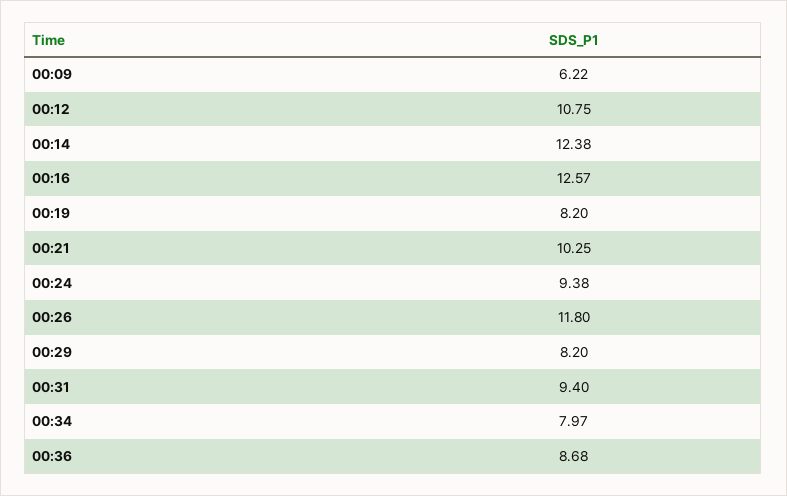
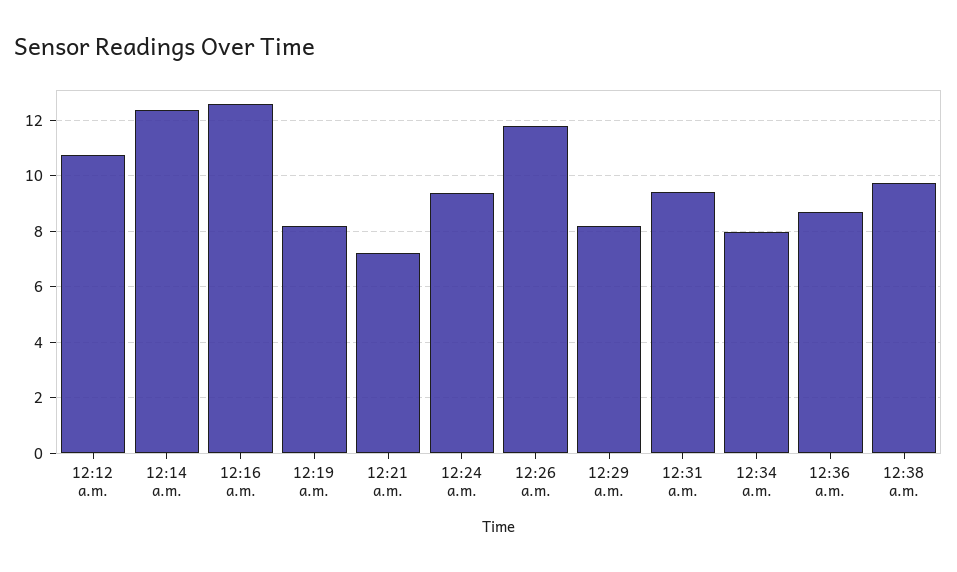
00:09: 6.22 -> none
00:21: 10.25 -> 7.25
12:38 a.m.: none -> 9.75

